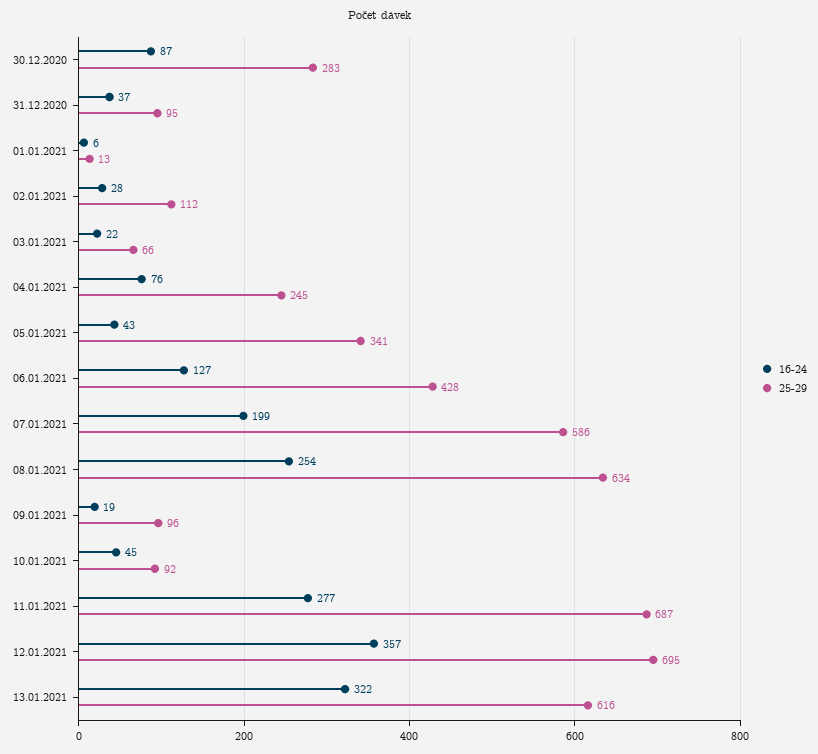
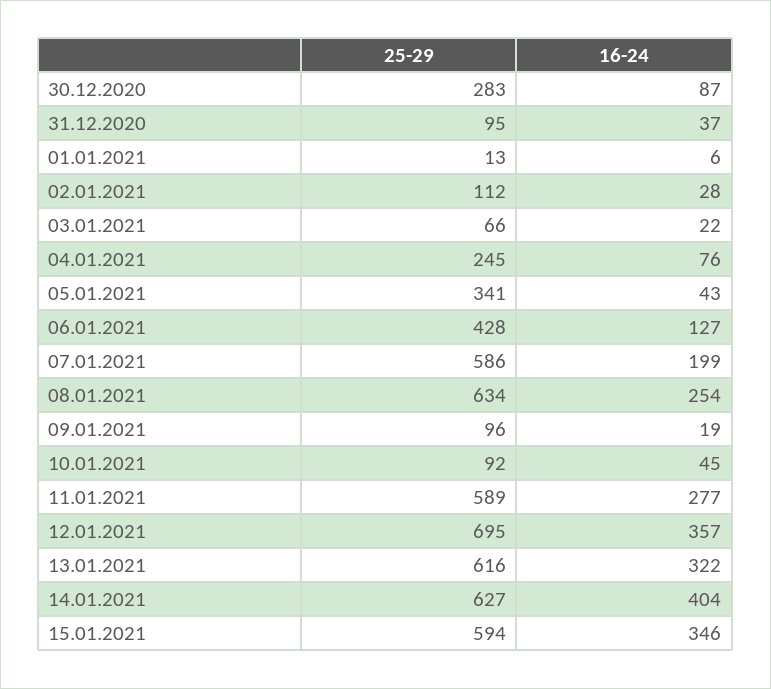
25-29, 11.01.2021: 687 -> 589
25-29, 14.01.2021: none -> 627
16-24, 14.01.2021: none -> 404
25-29, 15.01.2021: none -> 594
16-24, 15.01.2021: none -> 346

